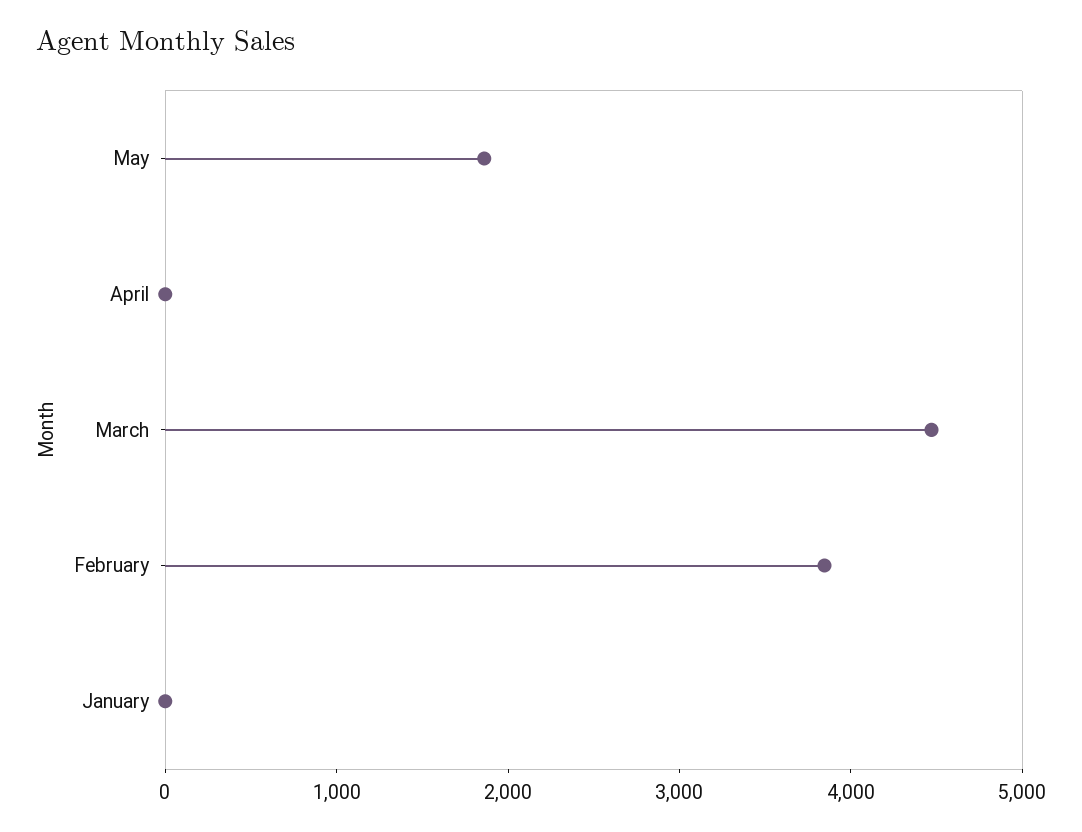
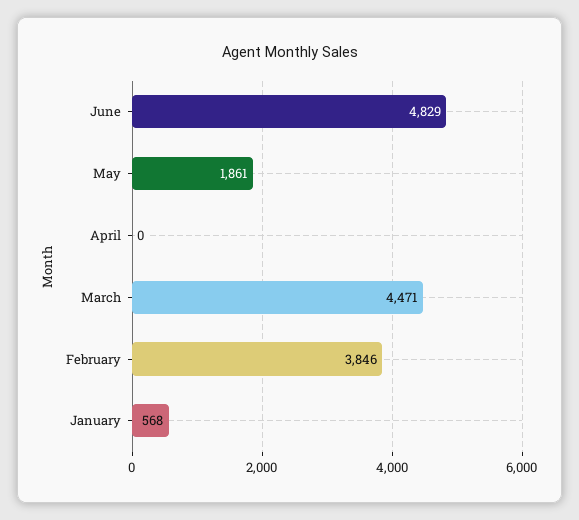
January: 0 -> 568
June: none -> 4829

